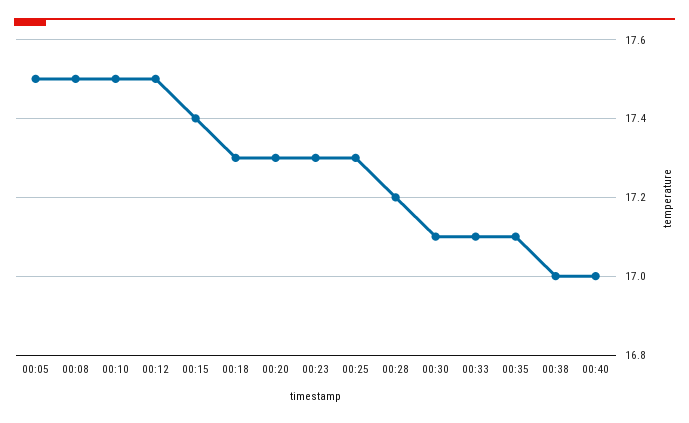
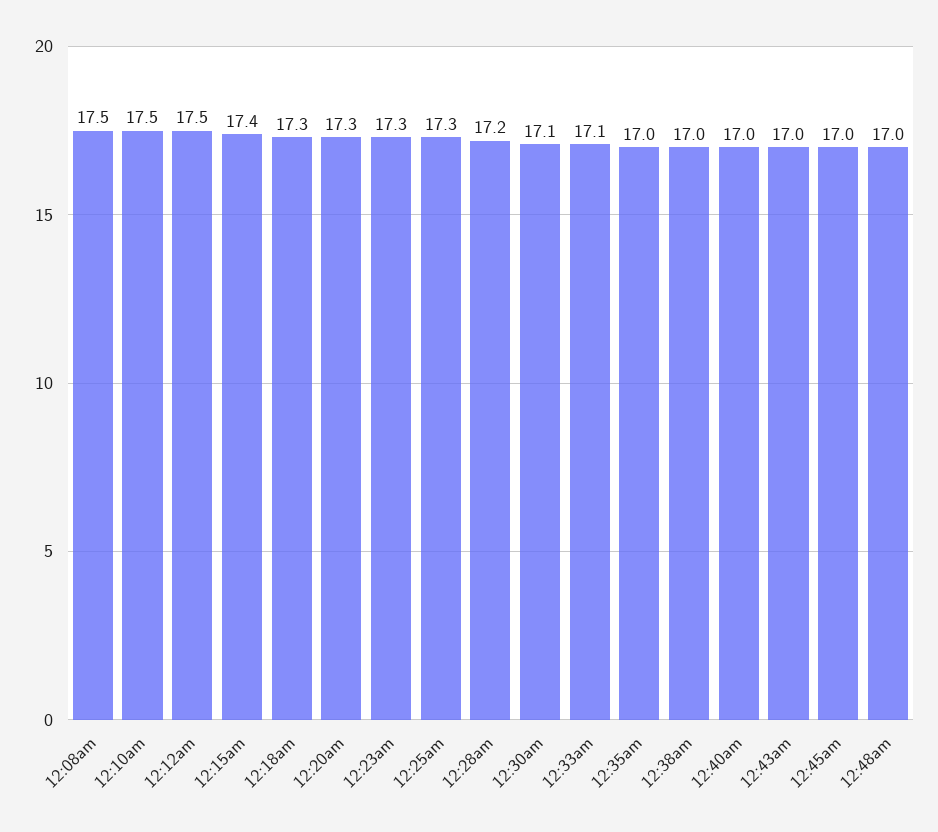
00:05: 17.5 -> none
00:35: 17.1 -> 17
12:43am: none -> 17
12:45am: none -> 17
12:48am: none -> 17

